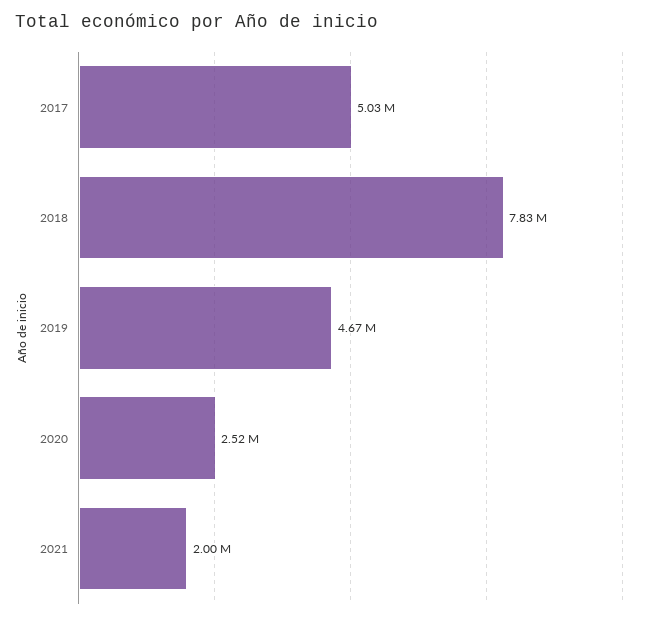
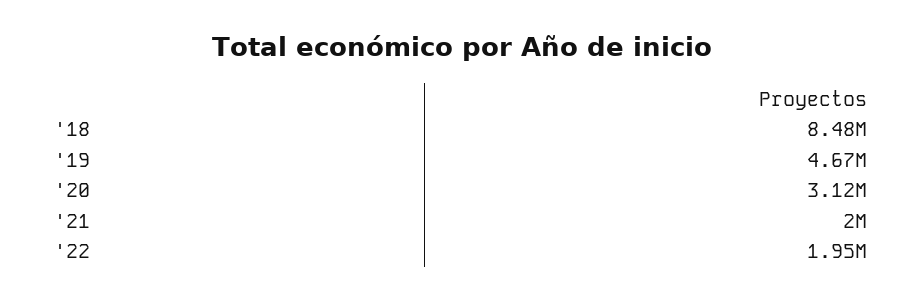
2017: 5030000 -> none
2018: 7830000 -> 8480000
2020: 2520000 -> 3120000
'22: none -> 1950000

